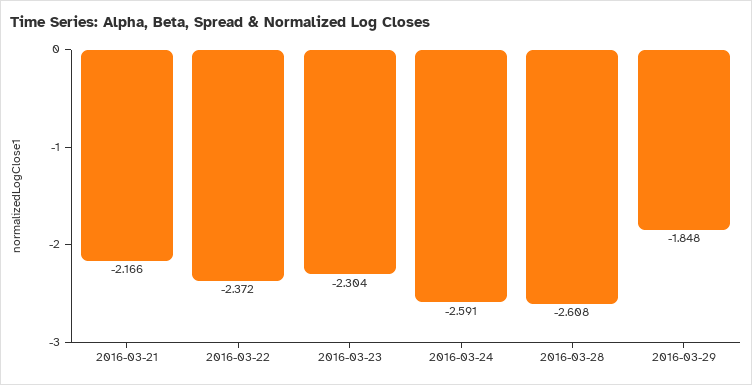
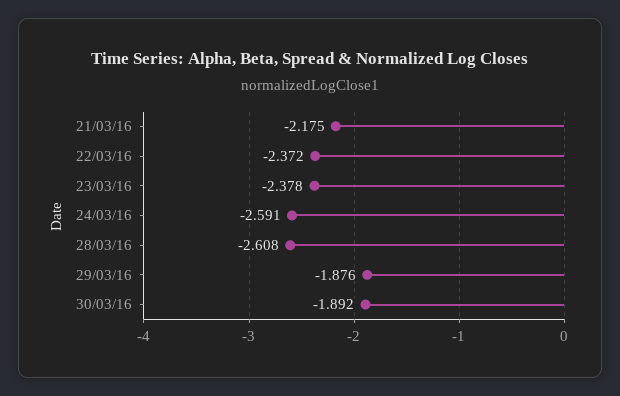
2016-03-21: -2.166 -> -2.175
2016-03-23: -2.304 -> -2.378
2016-03-29: -1.848 -> -1.876
30/03/16: none -> -1.892

